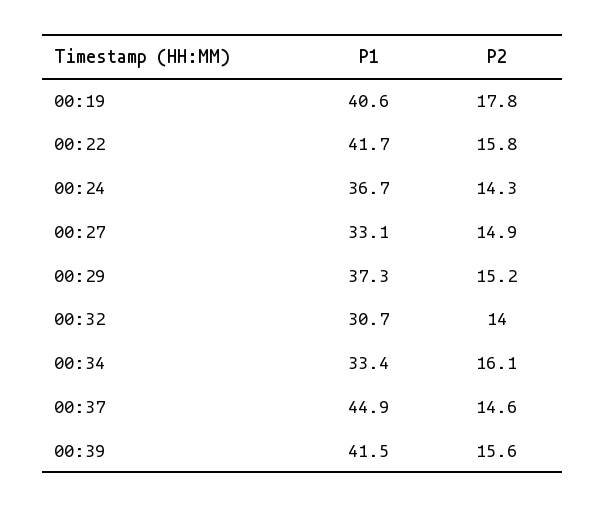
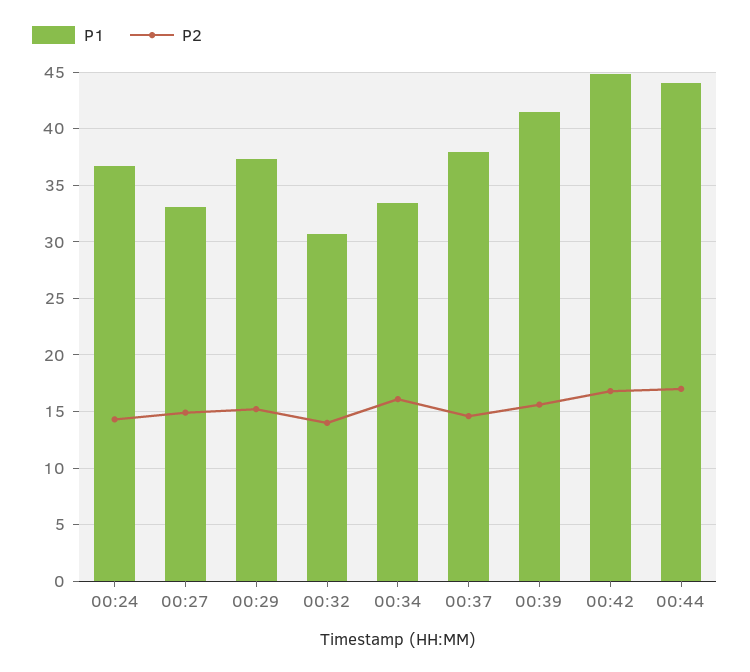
P1, 00:19: 40.6 -> none
P2, 00:19: 17.8 -> none
P1, 00:22: 41.7 -> none
P2, 00:22: 15.8 -> none
P1, 00:37: 44.9 -> 38
P1, 00:42: none -> 45
P2, 00:42: none -> 17
P1, 00:44: none -> 44
P2, 00:44: none -> 17

